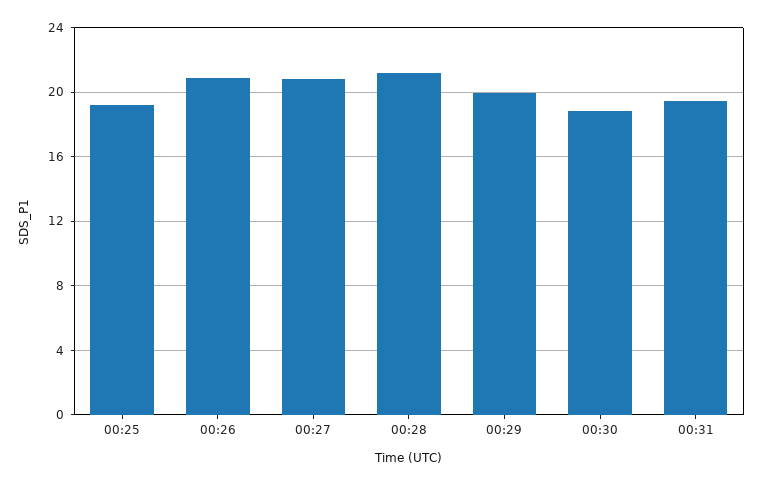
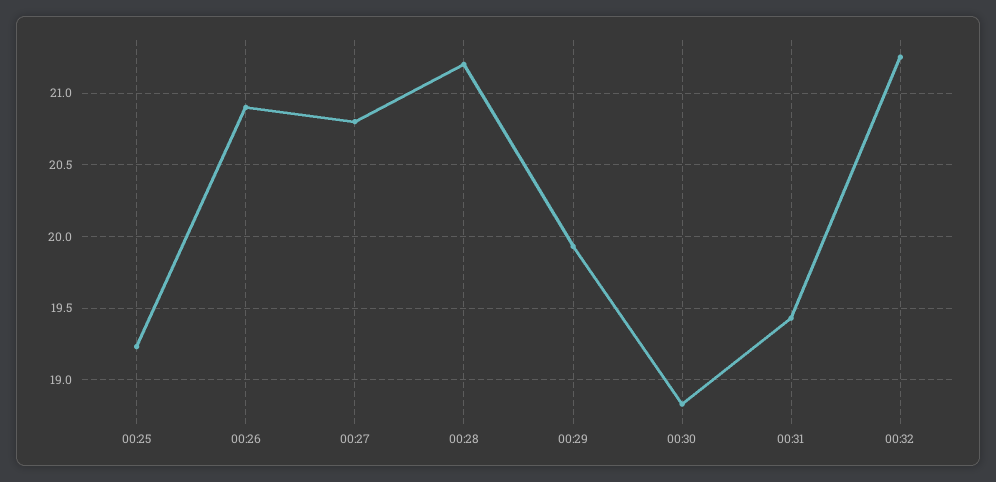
00:32: none -> 21.25

